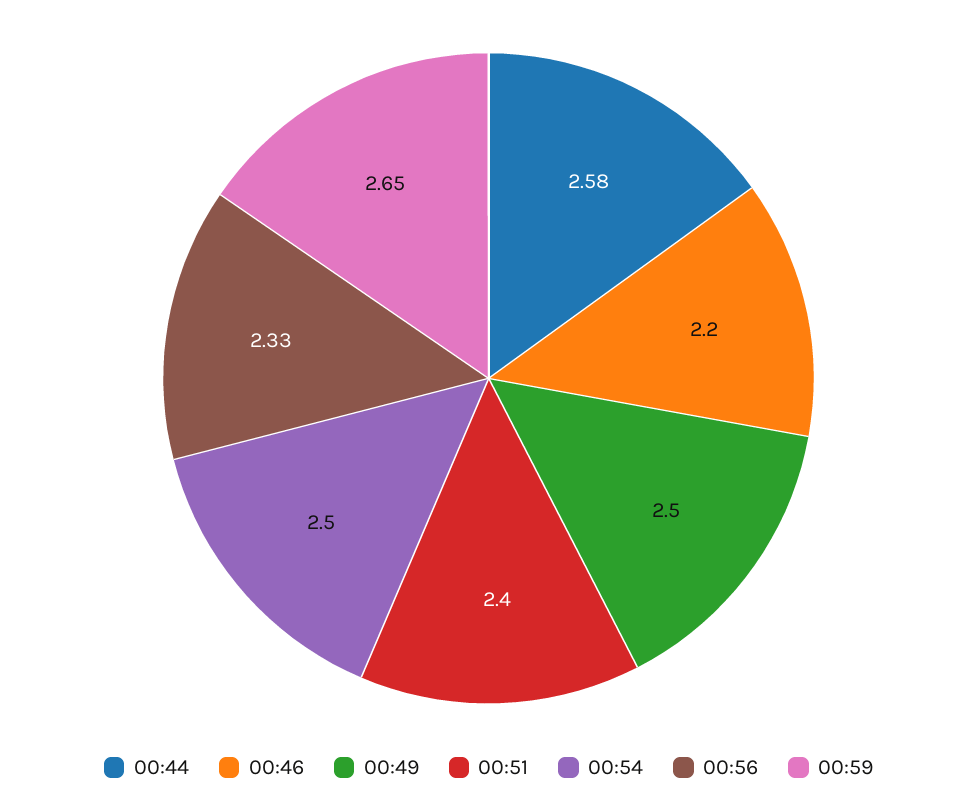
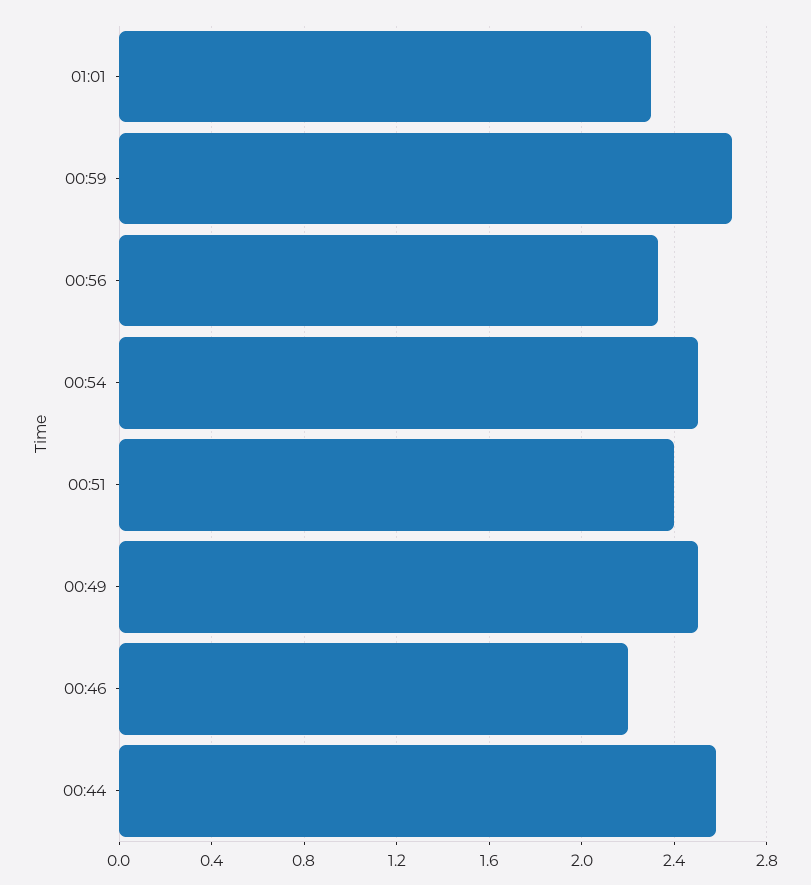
01:01: none -> 2.3

